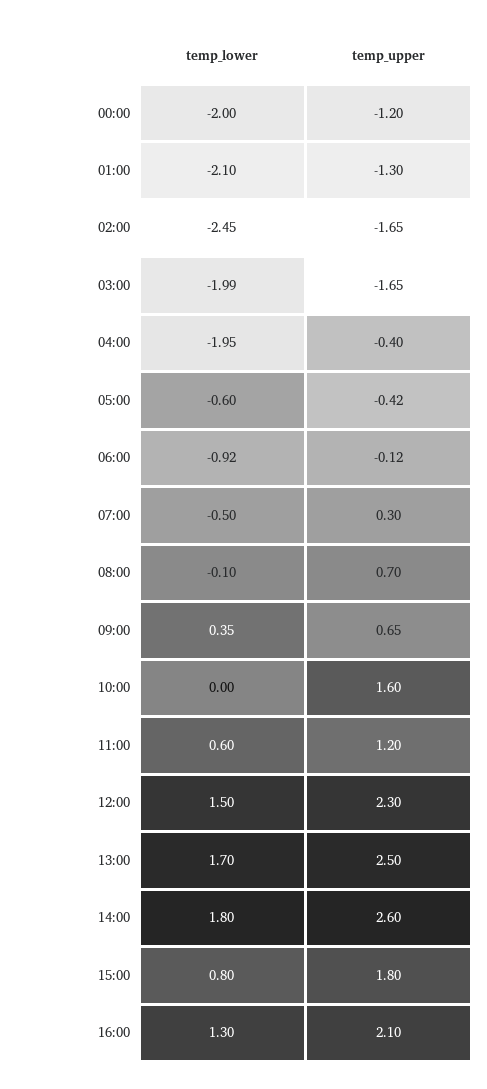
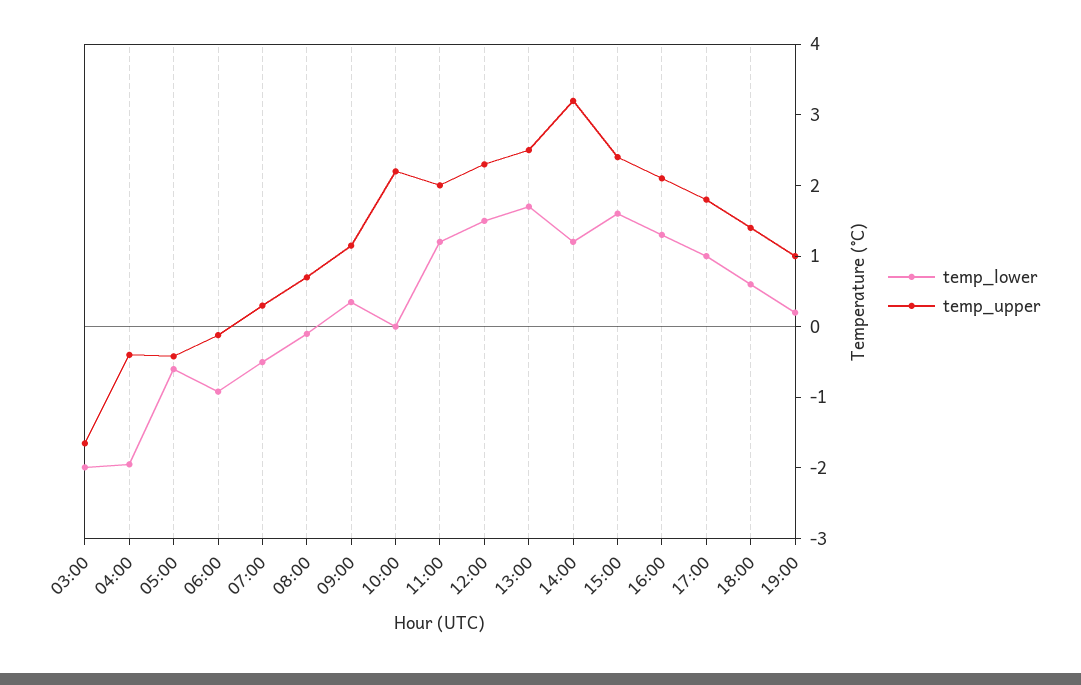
temp_lower, 00:00: -2 -> none
temp_upper, 00:00: -1.2 -> none
temp_lower, 01:00: -2.1 -> none
temp_upper, 01:00: -1.3 -> none
temp_lower, 02:00: -2.45 -> none
temp_upper, 02:00: -1.65 -> none
temp_upper, 09:00: 0.65 -> 1.2
temp_upper, 10:00: 1.6 -> 2.2
temp_lower, 11:00: 0.6 -> 1.2
temp_upper, 11:00: 1.2 -> 2
temp_lower, 14:00: 1.8 -> 1.2
temp_upper, 14:00: 2.6 -> 3.2
temp_lower, 15:00: 0.8 -> 1.6
temp_upper, 15:00: 1.8 -> 2.4
temp_lower, 17:00: none -> 1
temp_upper, 17:00: none -> 1.8
temp_lower, 18:00: none -> 0.6
temp_upper, 18:00: none -> 1.4
temp_lower, 19:00: none -> 0.2
temp_upper, 19:00: none -> 1

